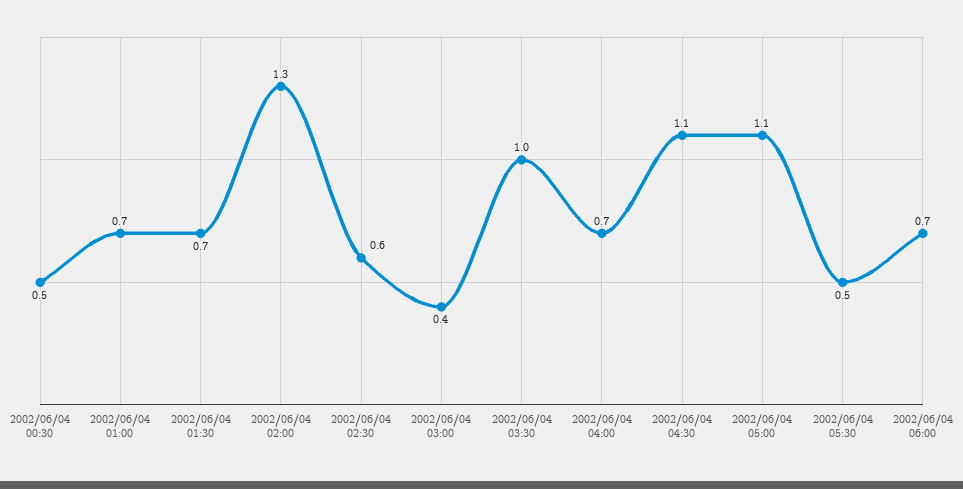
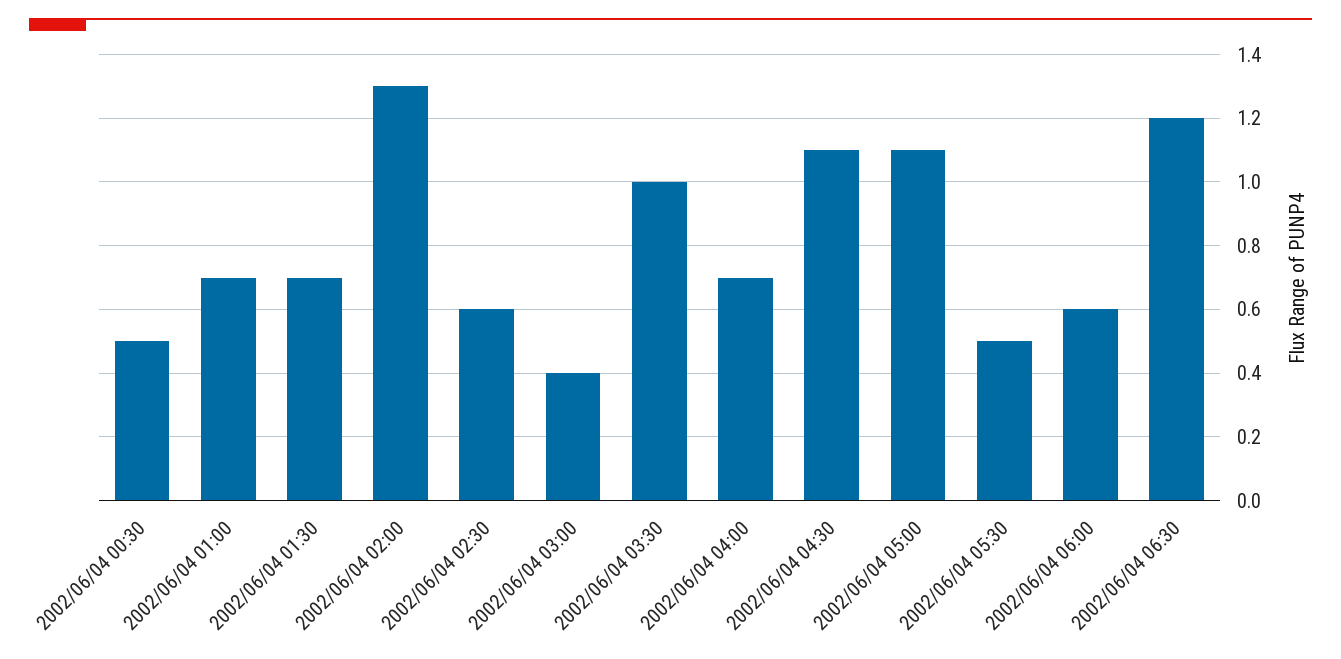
2002/06/04 06:00: 0.7 -> 0.6
2002/06/04 06:30: none -> 1.2

